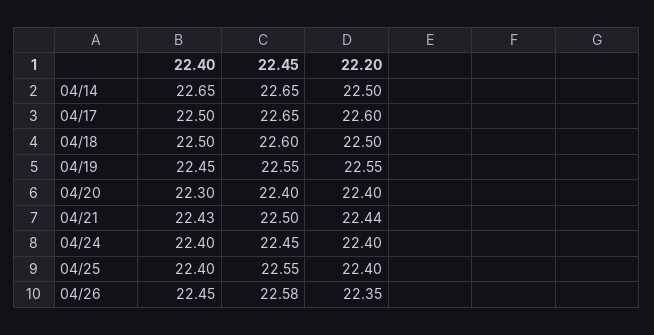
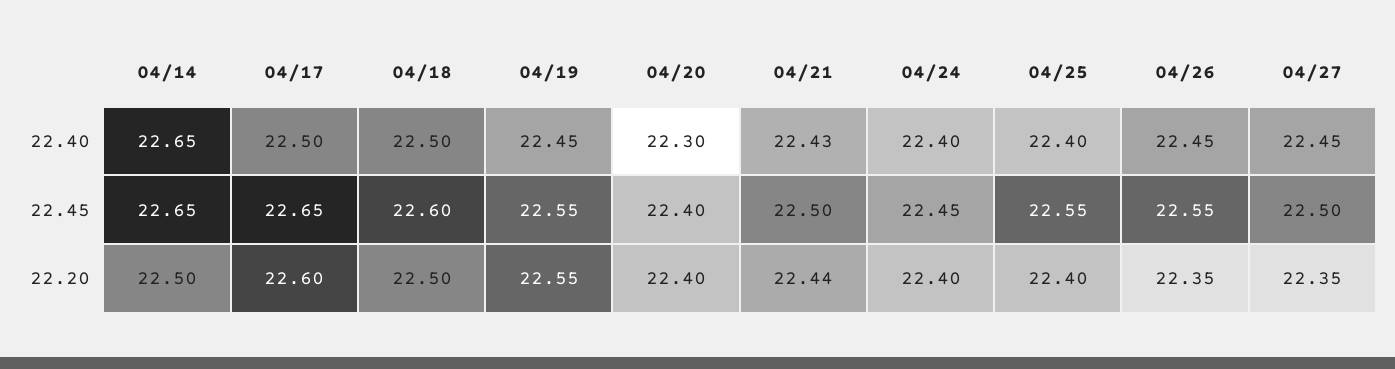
22.45, 04/26: 22.58 -> 22.55
22.40, 04/27: none -> 22.45
22.45, 04/27: none -> 22.5
22.20, 04/27: none -> 22.35

